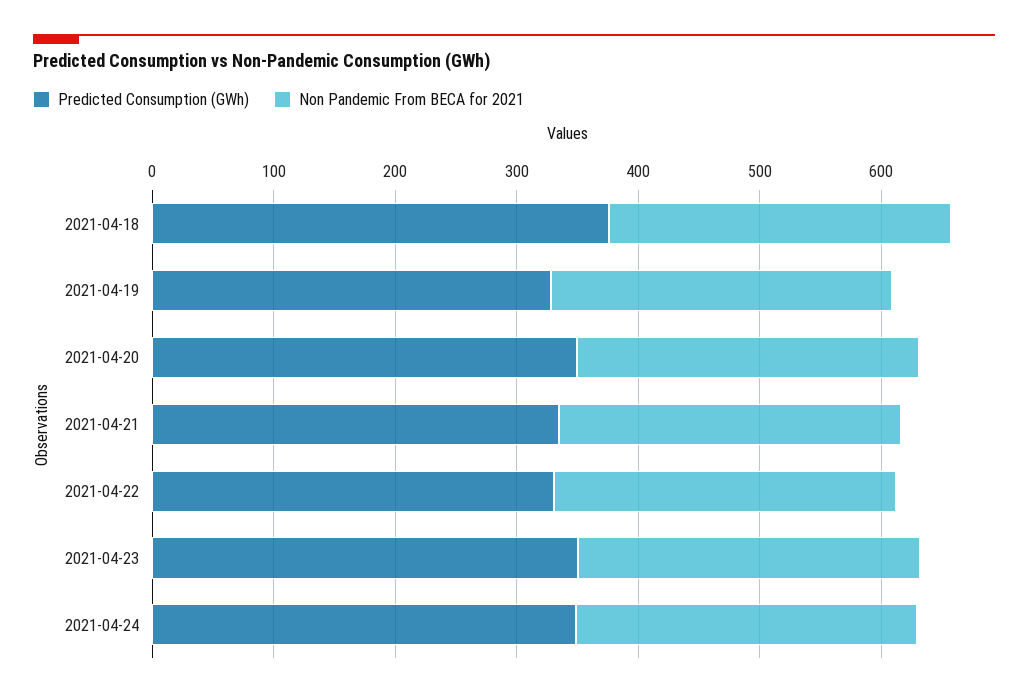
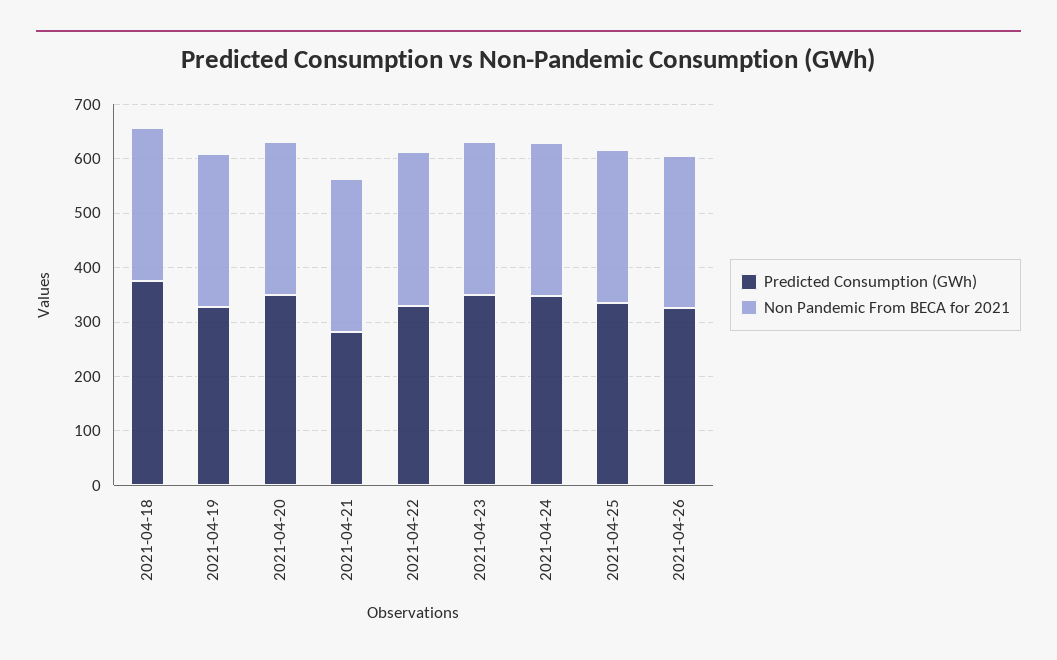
Predicted Consumption (GWh), 2021-04-21: 340 -> 280
Predicted Consumption (GWh), 2021-04-25: none -> 340
Non Pandemic From BECA for 2021, 2021-04-25: none -> 280
Predicted Consumption (GWh), 2021-04-26: none -> 320
Non Pandemic From BECA for 2021, 2021-04-26: none -> 280

